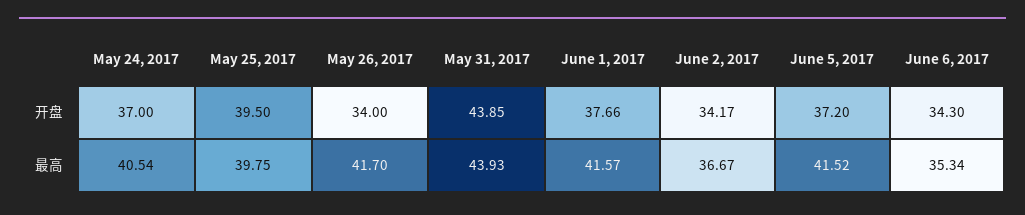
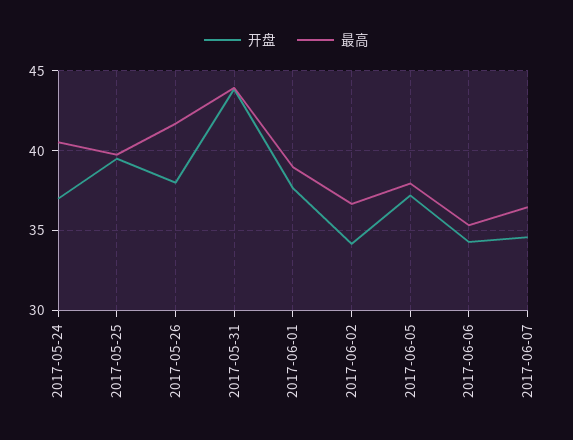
开盘, May 26, 2017: 34 -> 38
最高, June 1, 2017: 41.57 -> 39
最高, June 5, 2017: 41.52 -> 38
开盘, 2017-06-07: none -> 34.5
最高, 2017-06-07: none -> 36.5

